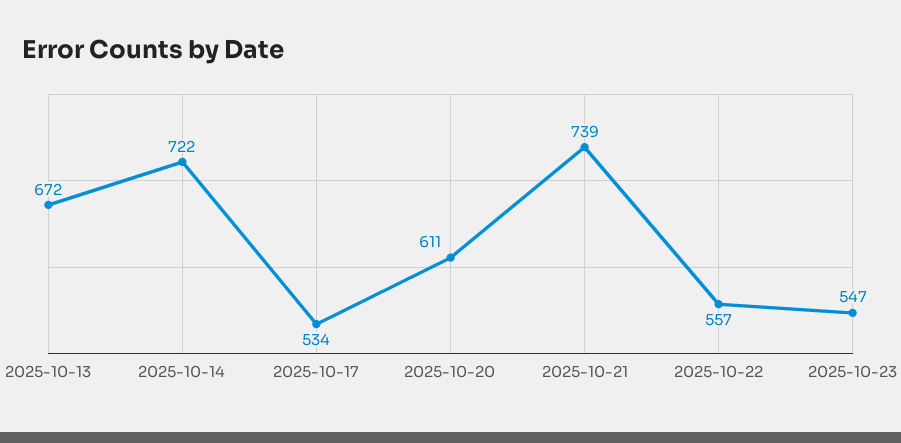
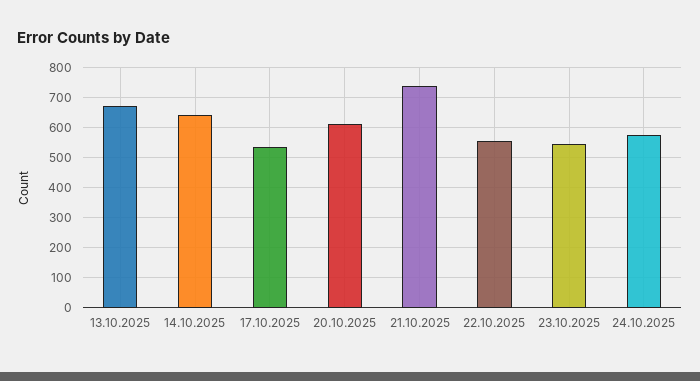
2025-10-14: 722 -> 650
24.10.2025: none -> 575

